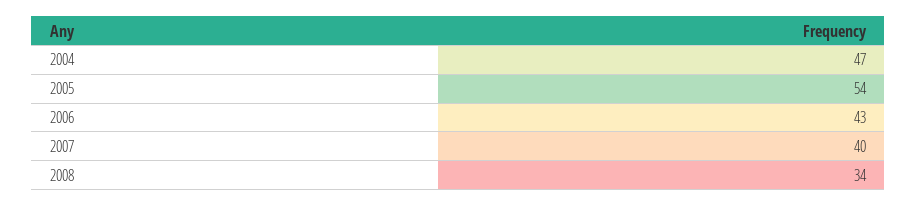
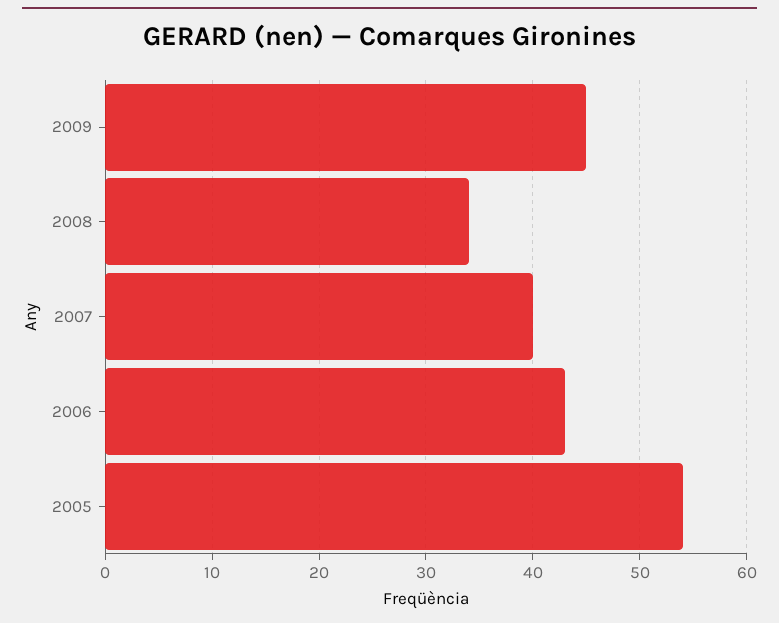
2004: 47 -> none
2009: none -> 45

